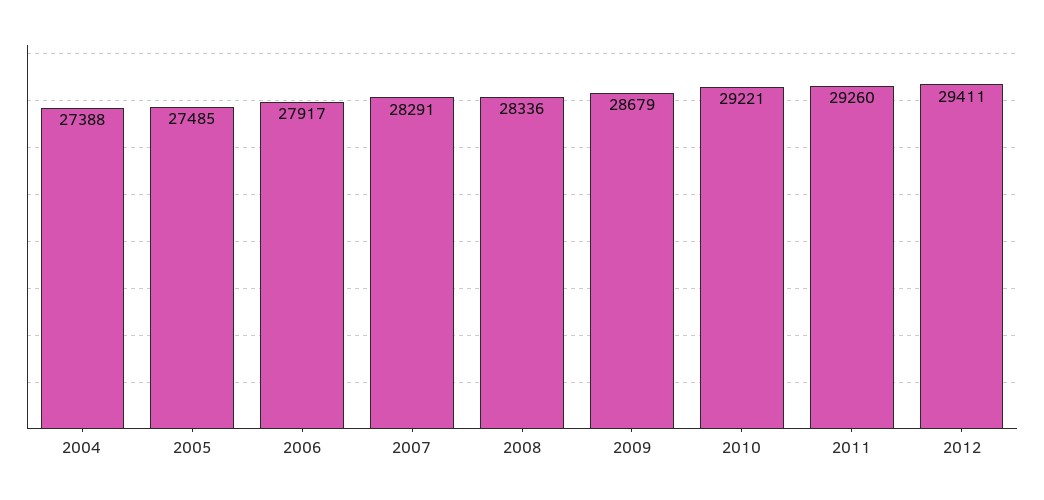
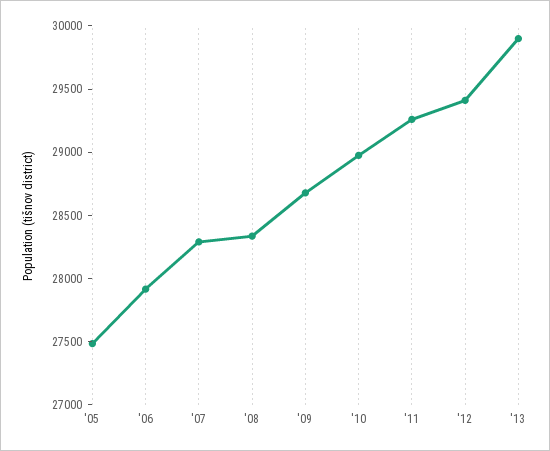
2004: 27388 -> none
2010: 29221 -> 29000
'13: none -> 29900

